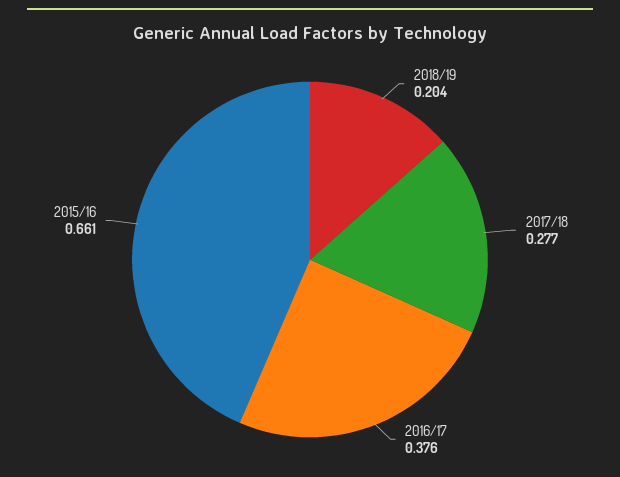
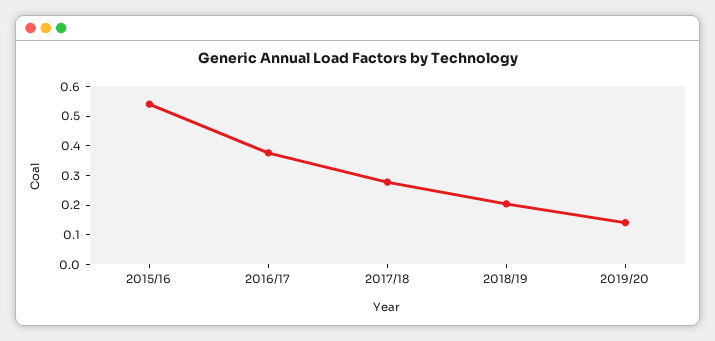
2015/16: 0.661 -> 0.55
2019/20: none -> 0.15

